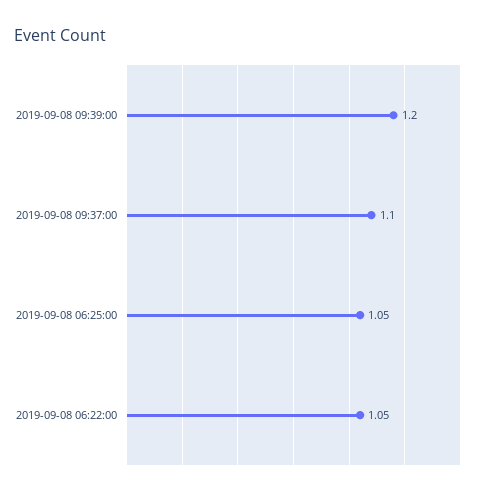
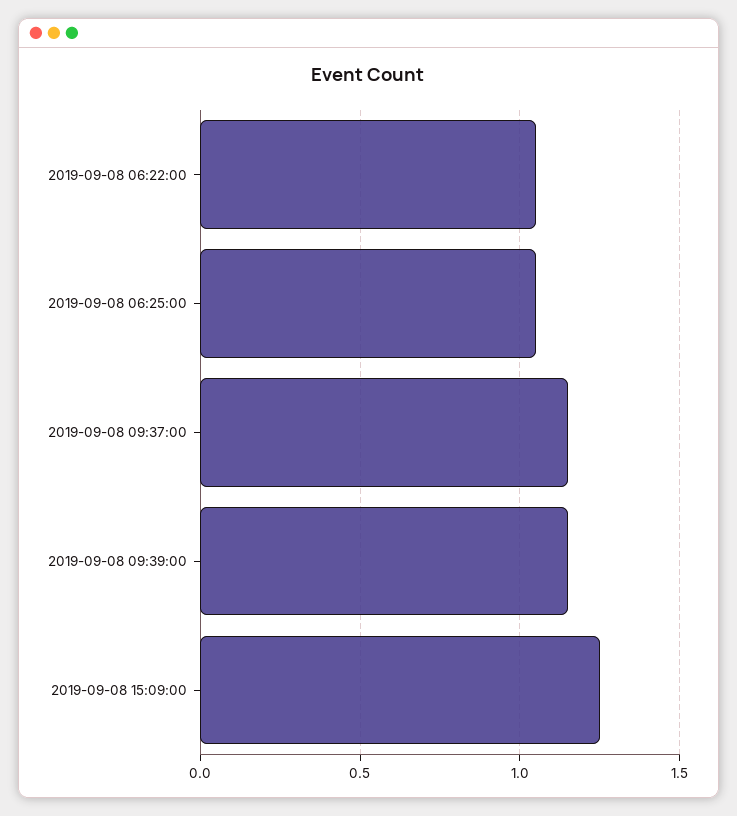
2019-09-08 09:39:00: 1.2 -> 1.15
2019-09-08 09:37:00: 1.1 -> 1.15
2019-09-08 15:09:00: none -> 1.25

